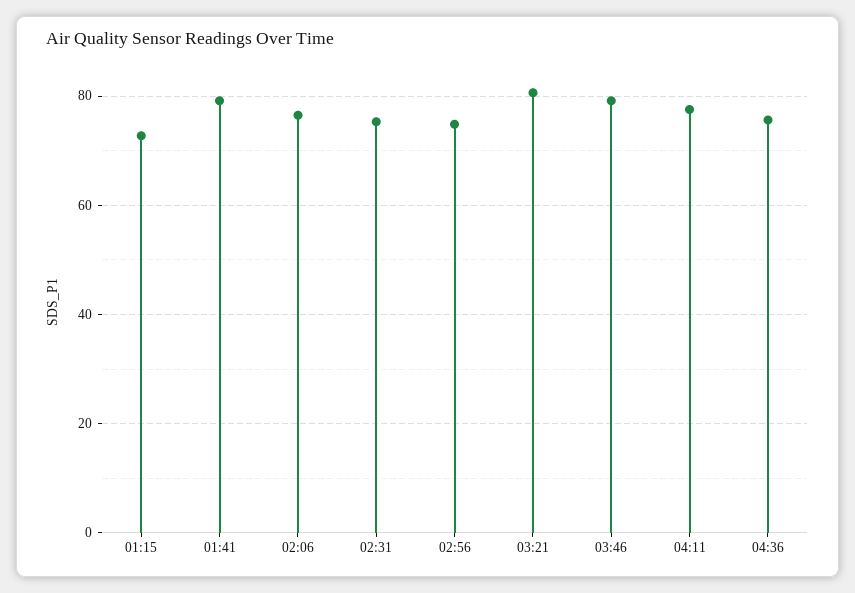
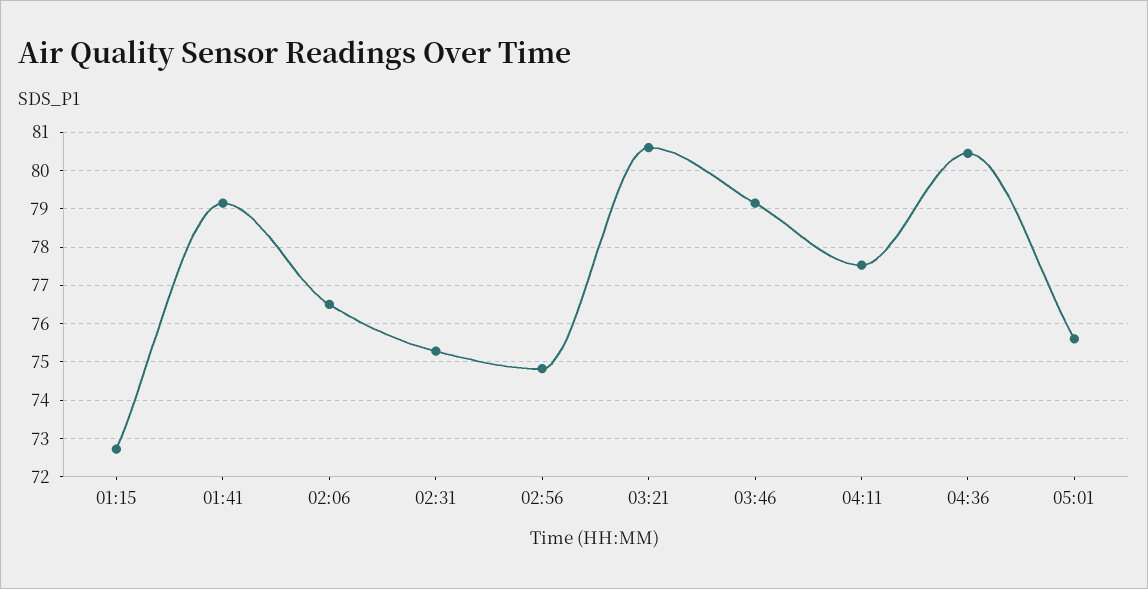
04:36: 76 -> 80.4
05:01: none -> 75.6

